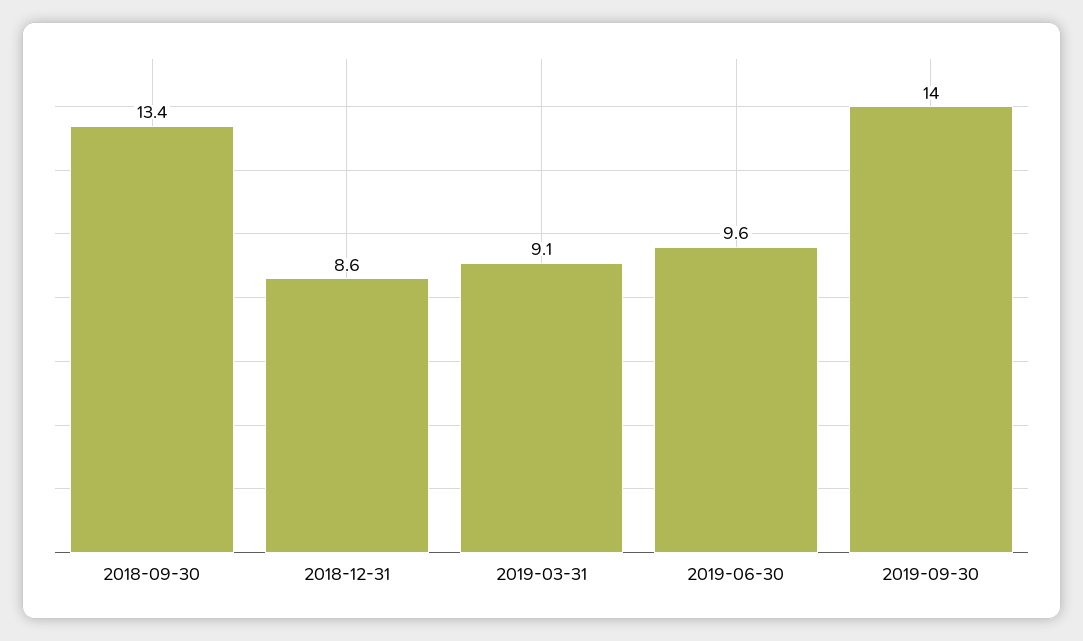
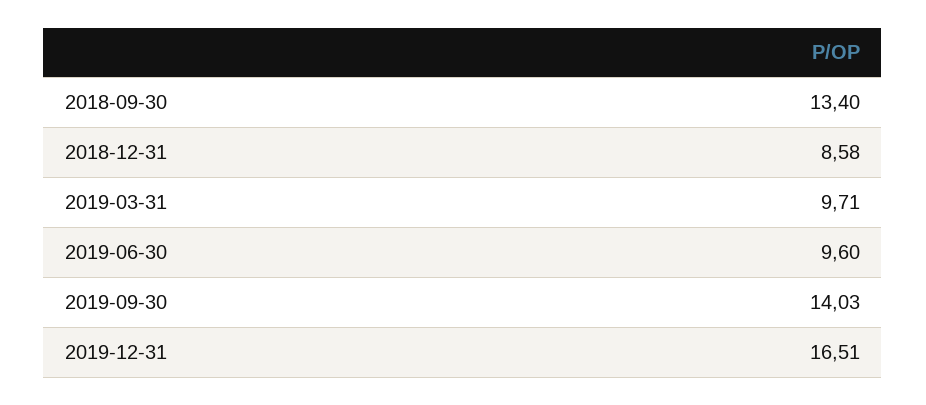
2019-03-31: 9.1 -> 9.71
2019-12-31: none -> 16.51

